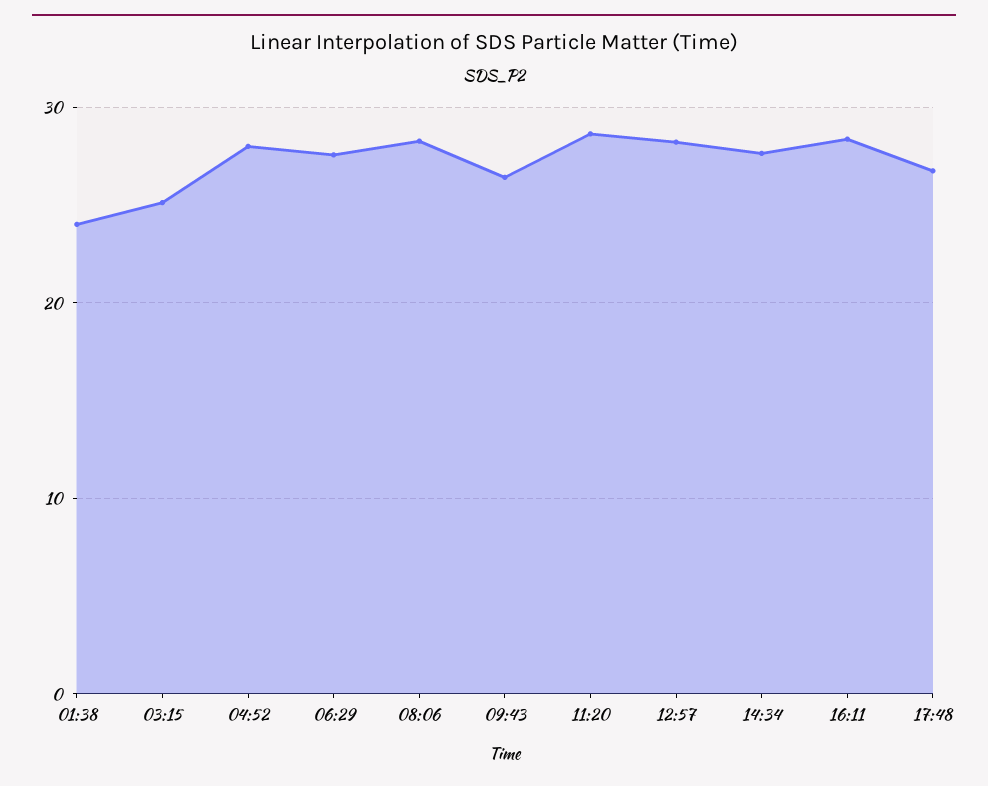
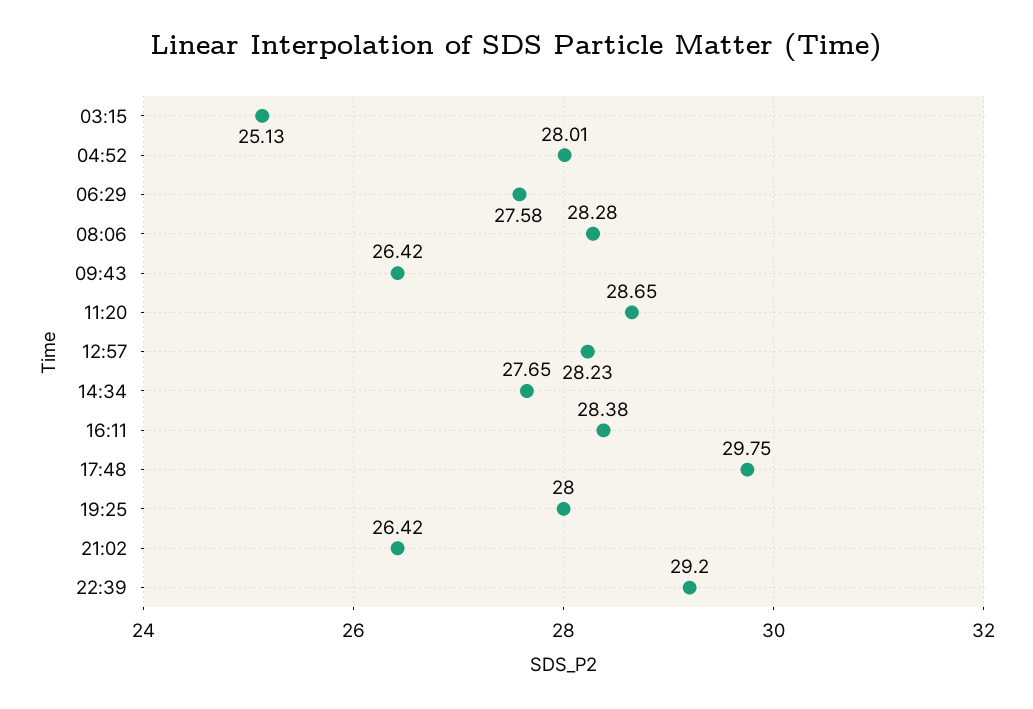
01:38: 24 -> none
17:48: 27 -> 29.75
19:25: none -> 28
21:02: none -> 26.42
22:39: none -> 29.2

